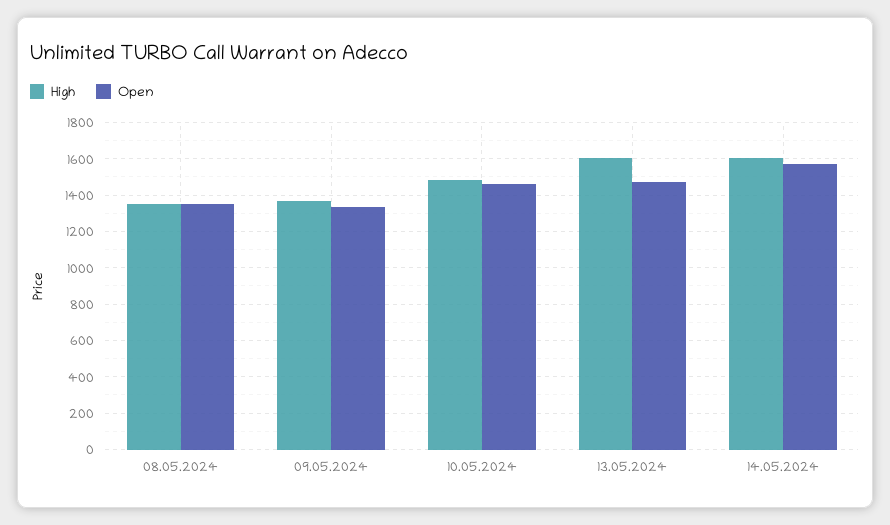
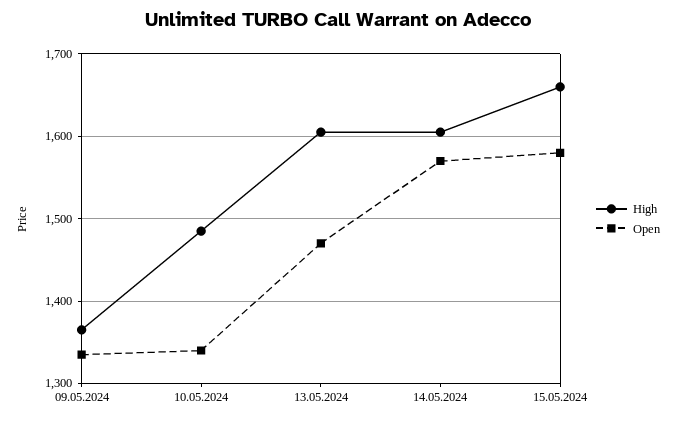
High, 08.05.2024: 1350 -> none
Open, 08.05.2024: 1350 -> none
Open, 10.05.2024: 1450 -> 1340
High, 15.05.2024: none -> 1660
Open, 15.05.2024: none -> 1580

